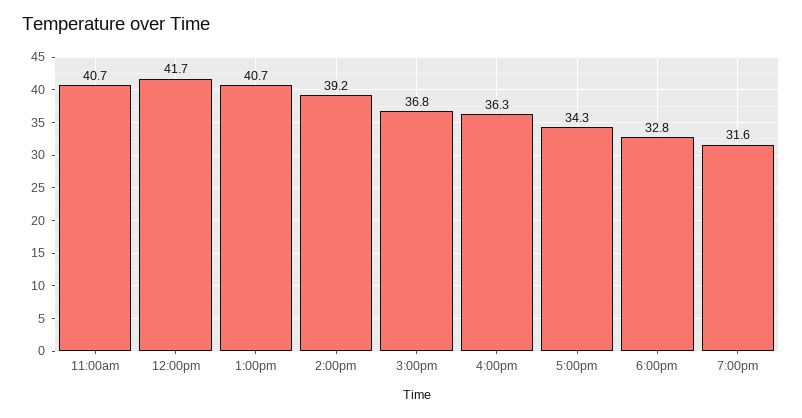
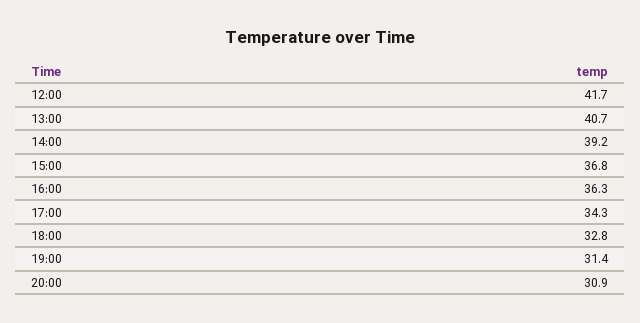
11:00am: 40.7 -> none
7:00pm: 31.6 -> 31.4
20:00: none -> 30.9

